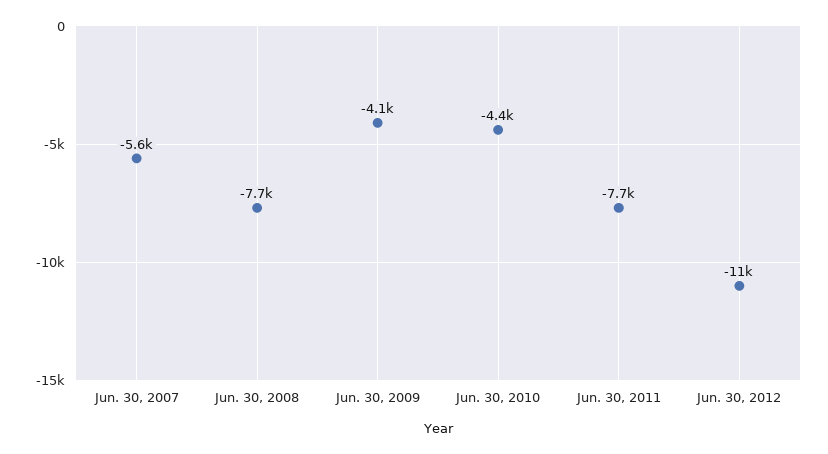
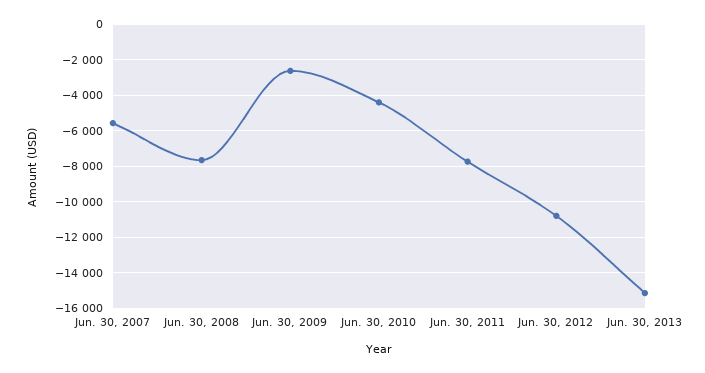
Jun. 30, 2009: -4100 -> -2500
Jun. 30, 2013: none -> -15000

